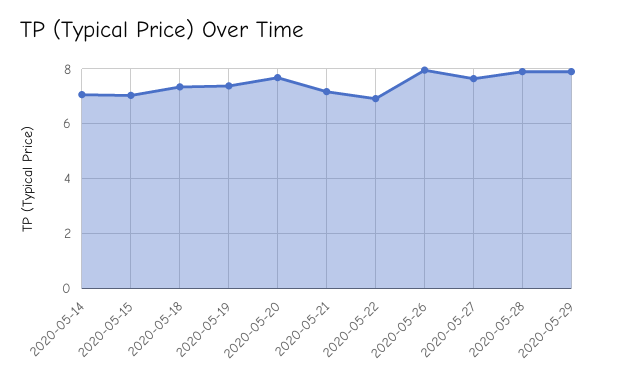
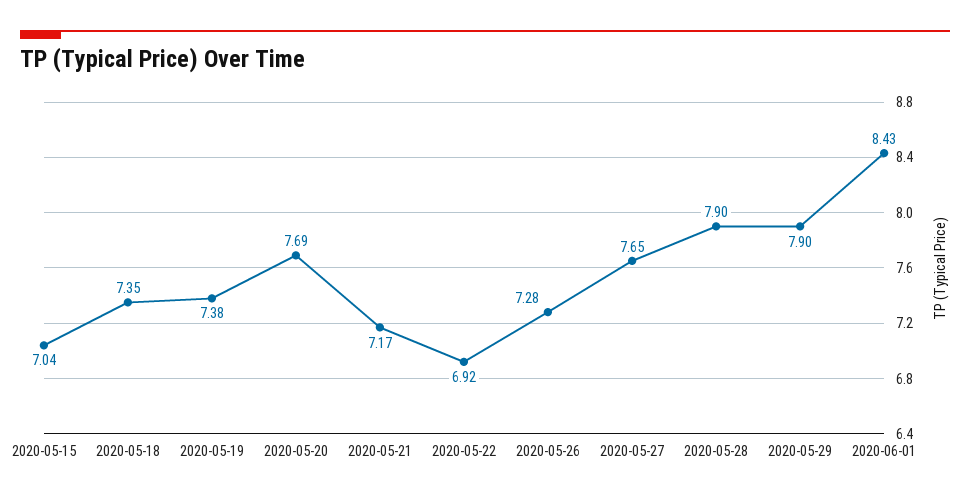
2020-05-14: 7 -> none
2020-05-26: 8 -> 7.28
2020-06-01: none -> 8.43

